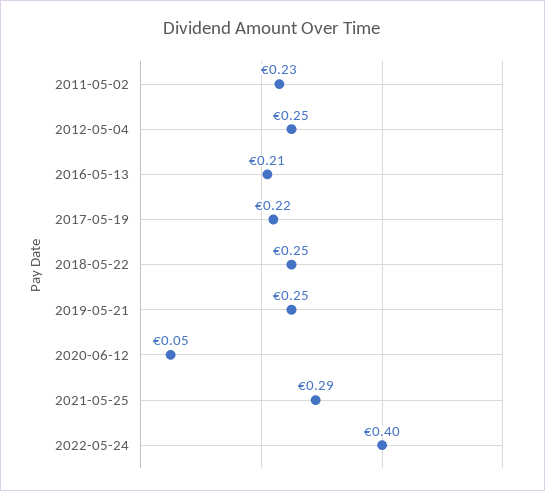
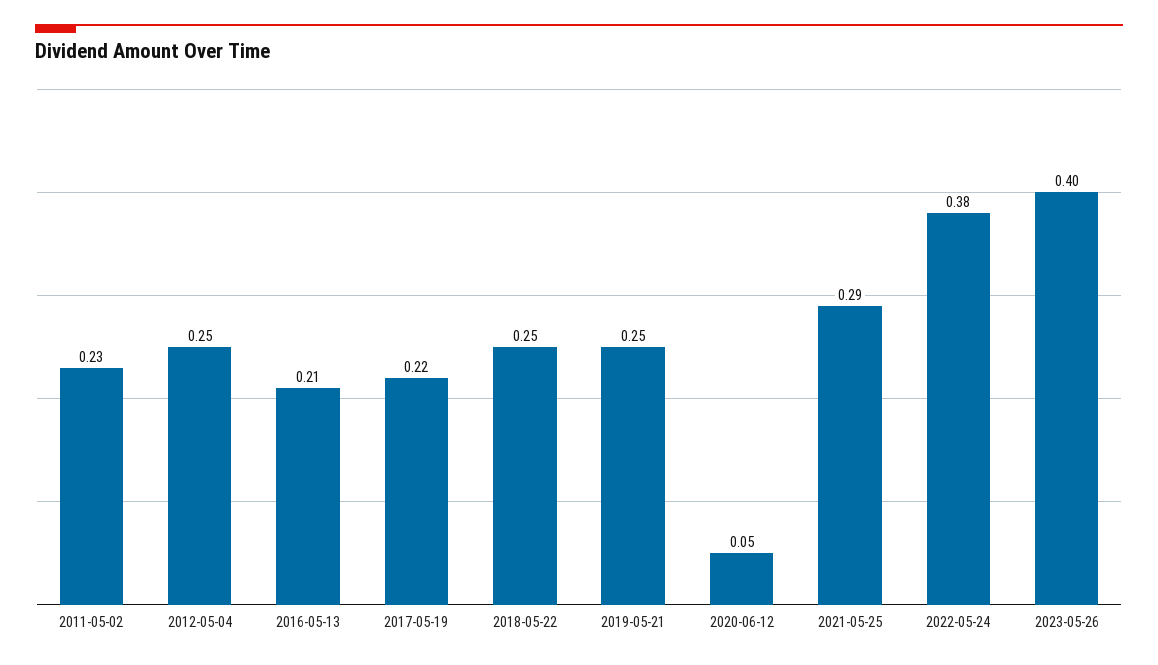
2022-05-24: 0.4 -> 0.38
2023-05-26: none -> 0.4

